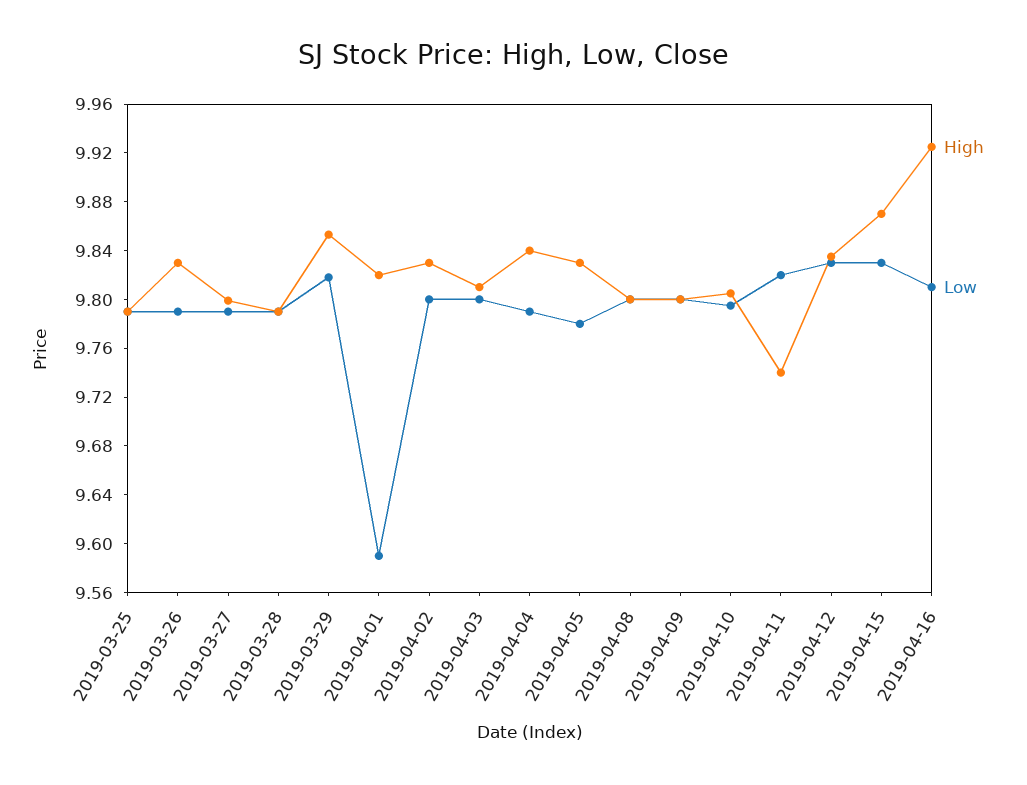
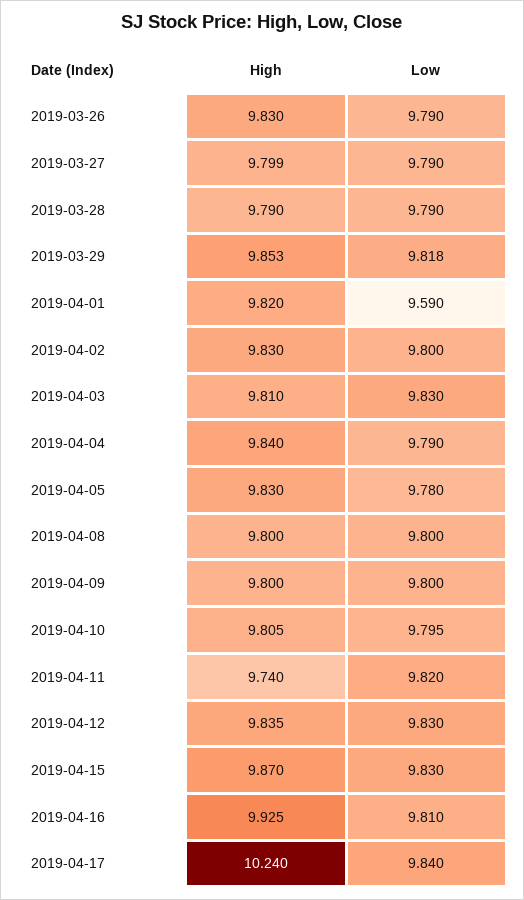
High, 2019-03-25: 9.79 -> none
Low, 2019-03-25: 9.79 -> none
Low, 2019-04-03: 9.8 -> 9.83
High, 2019-04-17: none -> 10.24
Low, 2019-04-17: none -> 9.84

